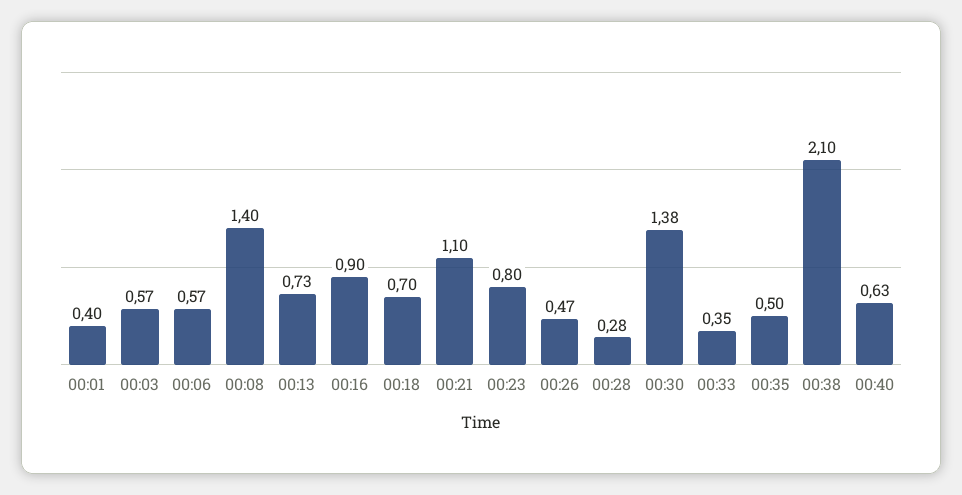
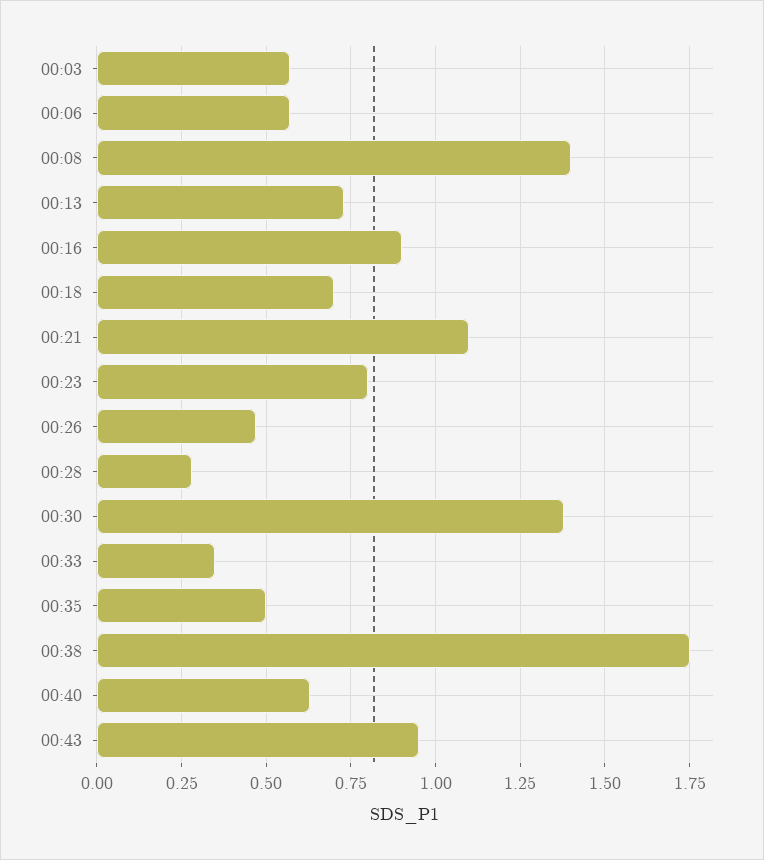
00:01: 0.4 -> none
00:38: 2.1 -> 1.75
00:43: none -> 0.95

